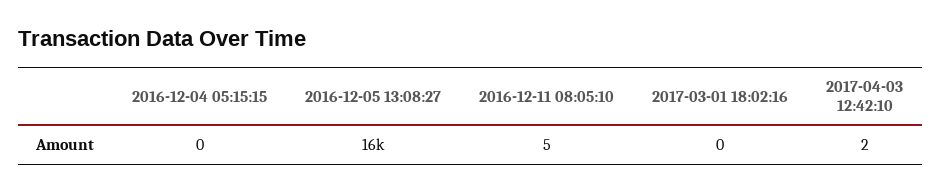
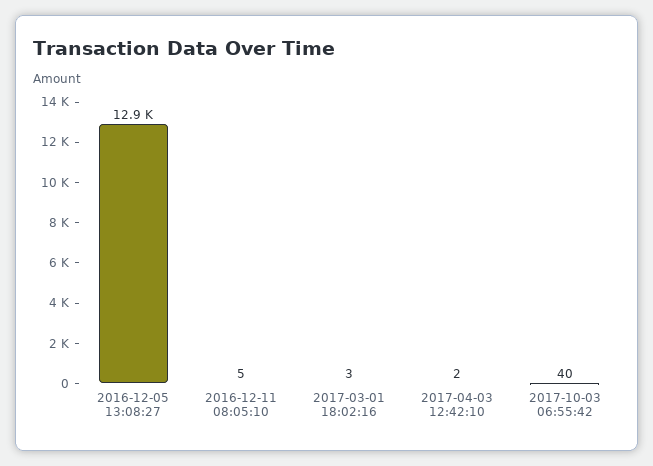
2016-12-04 05:15:15: 0 -> none
2016-12-05 13:08:27: 16000 -> 12900
2017-03-01 18:02:16: 0 -> 3
2017-10-03 06:55:42: none -> 40

